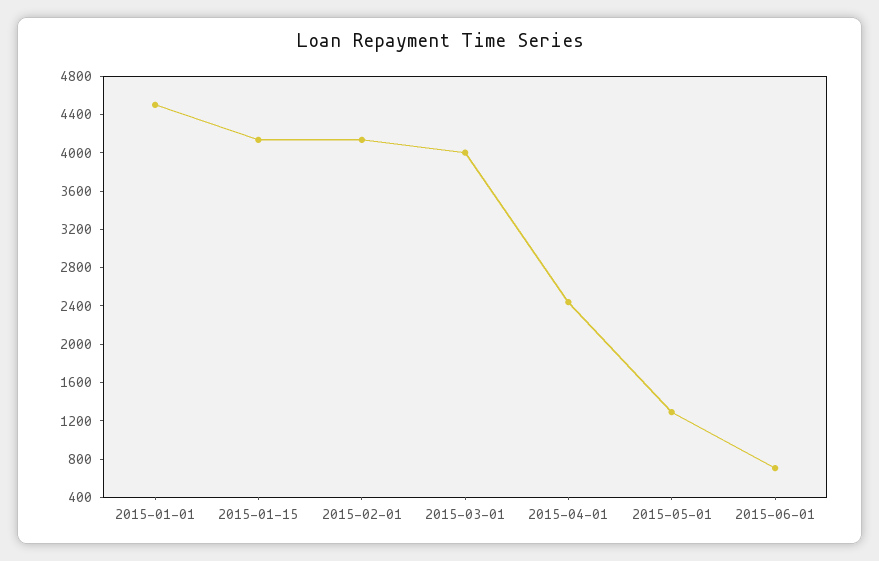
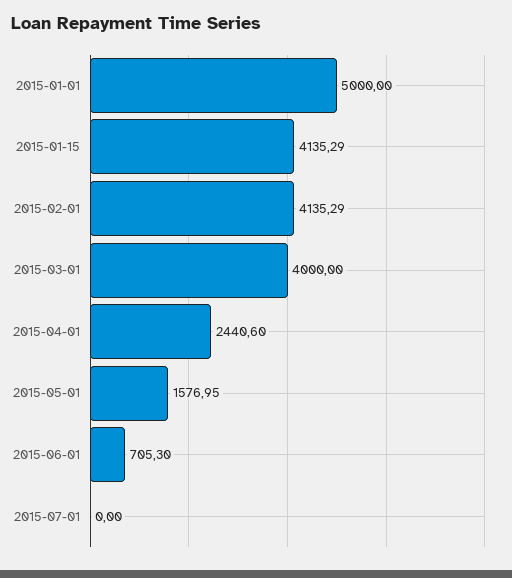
2015-01-01: 4500 -> 5000
2015-05-01: 1300 -> 1576.95
2015-07-01: none -> 0

